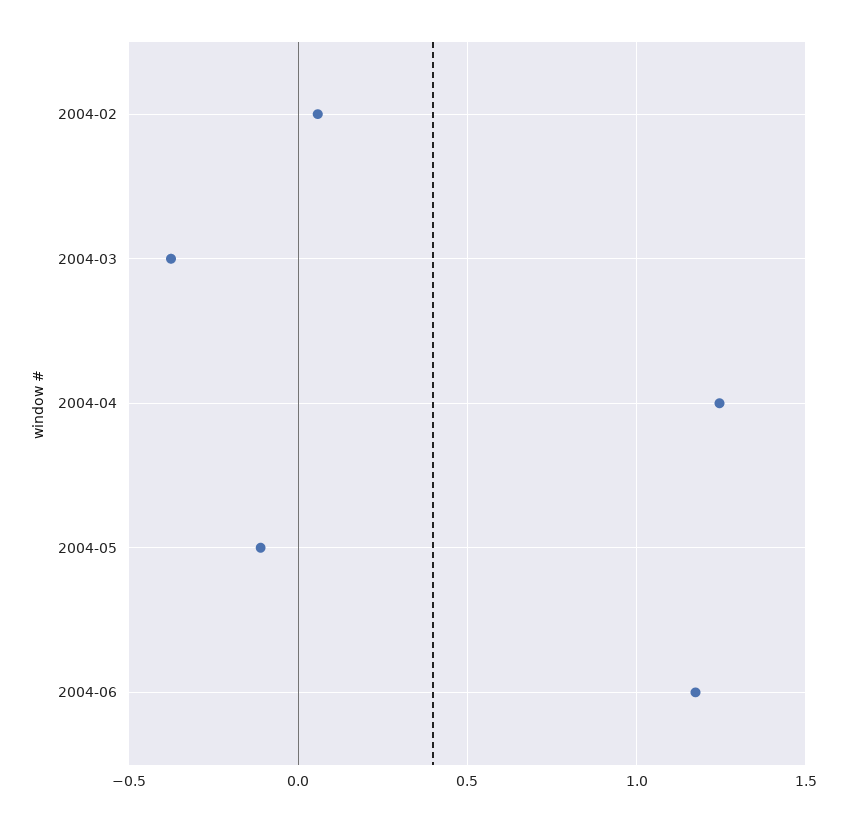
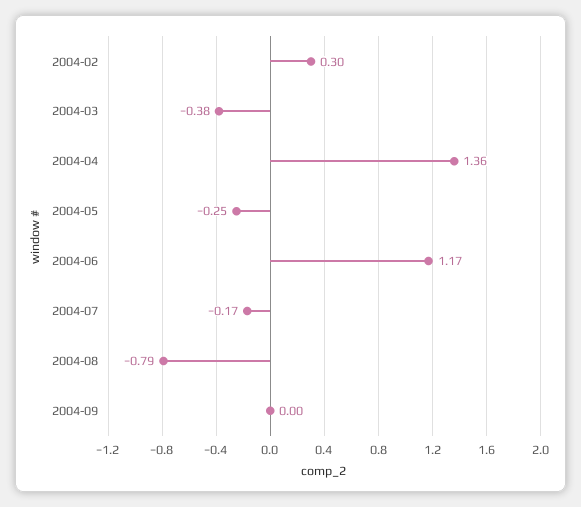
2004-02: 0.05 -> 0.3
2004-04: 1.25 -> 1.36
2004-05: -0.1 -> -0.25
2004-07: none -> -0.17
2004-08: none -> -0.79
2004-09: none -> 0

